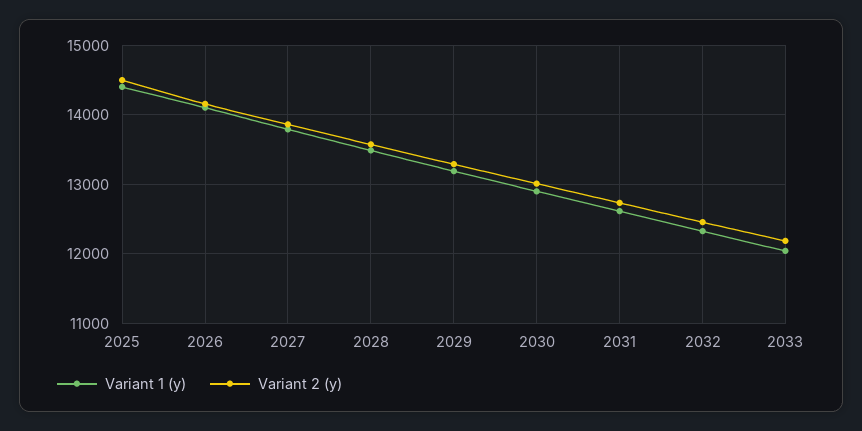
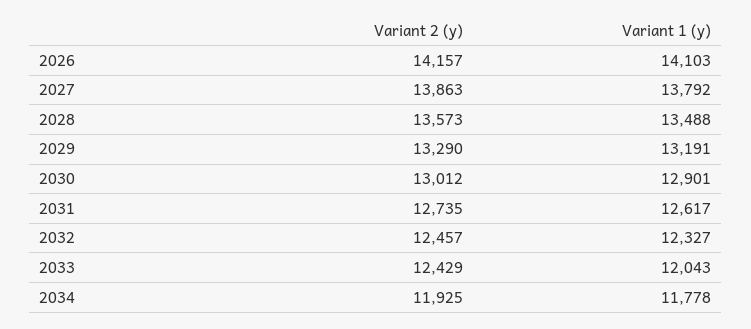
Variant 1 (y), 2025: 14400 -> none
Variant 2 (y), 2025: 14500 -> none
Variant 2 (y), 2033: 12200 -> 12429
Variant 2 (y), 2034: none -> 11925
Variant 1 (y), 2034: none -> 11778

